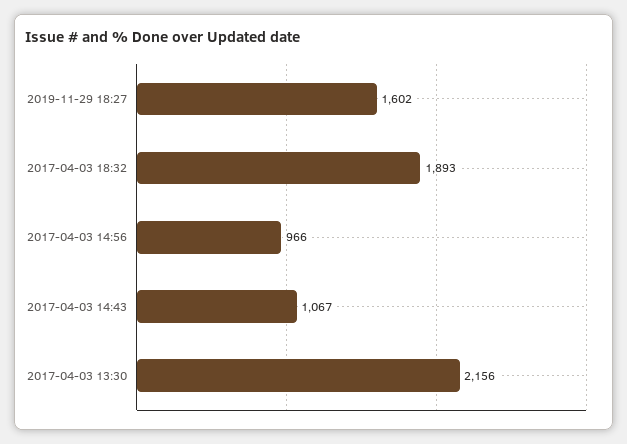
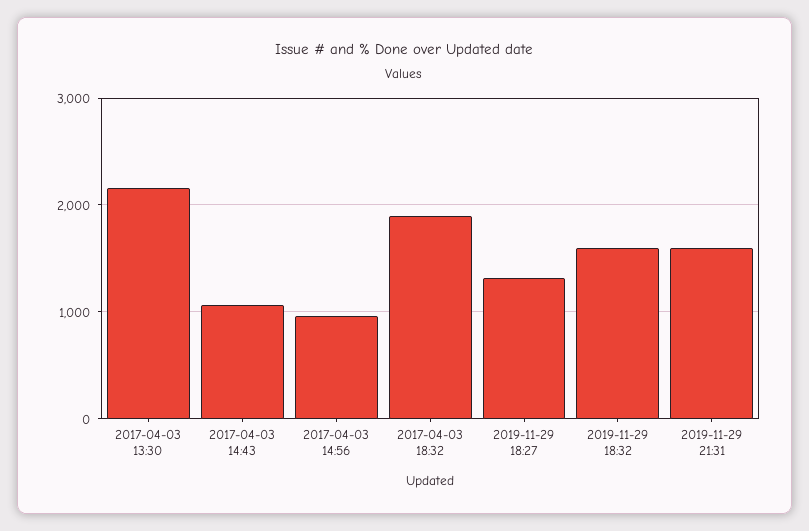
2019-11-29 18:27: 1602 -> 1300
2019-11-29 18:32: none -> 1600
2019-11-29 21:31: none -> 1600

